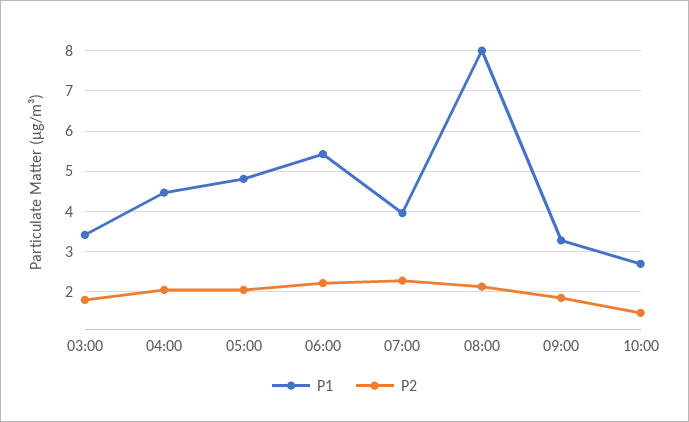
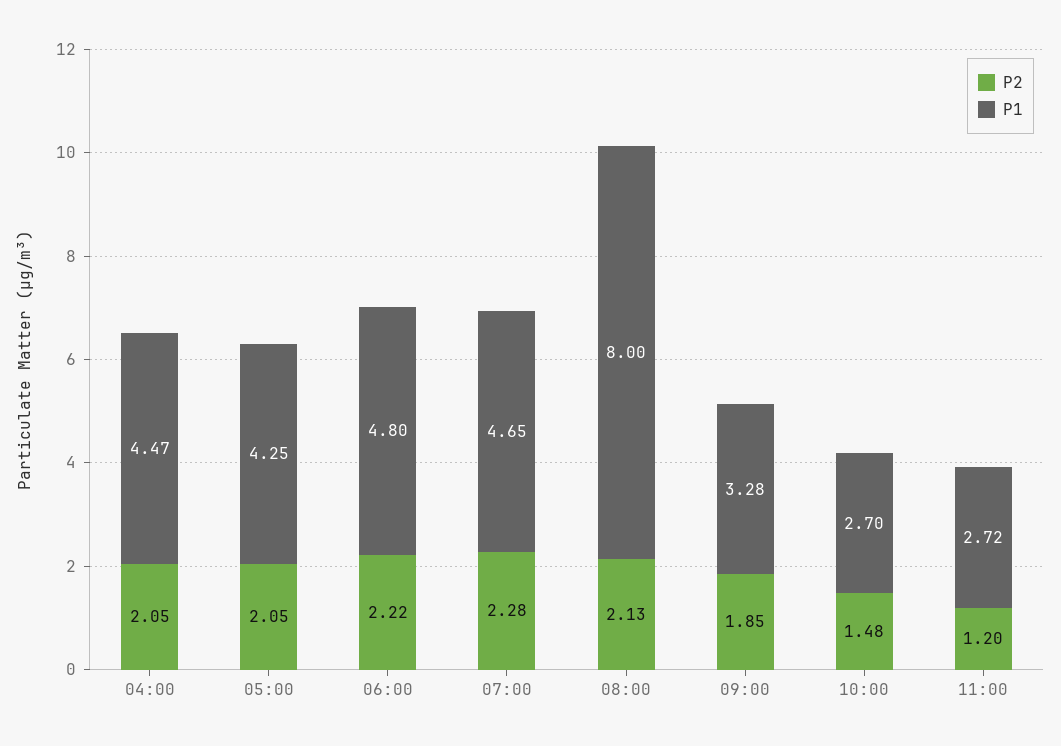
P1, 03:00: 3.4 -> none
P2, 03:00: 1.8 -> none
P1, 05:00: 4.8 -> 4.25
P1, 06:00: 5.4 -> 4.8
P1, 07:00: 4 -> 4.65
P2, 11:00: none -> 1.2
P1, 11:00: none -> 2.72

